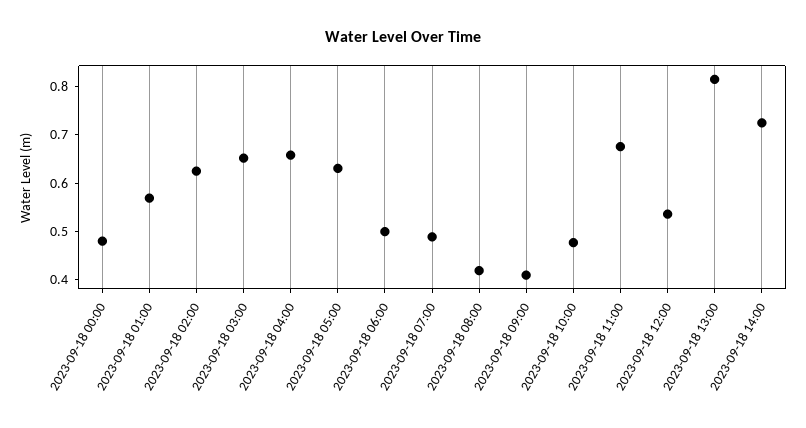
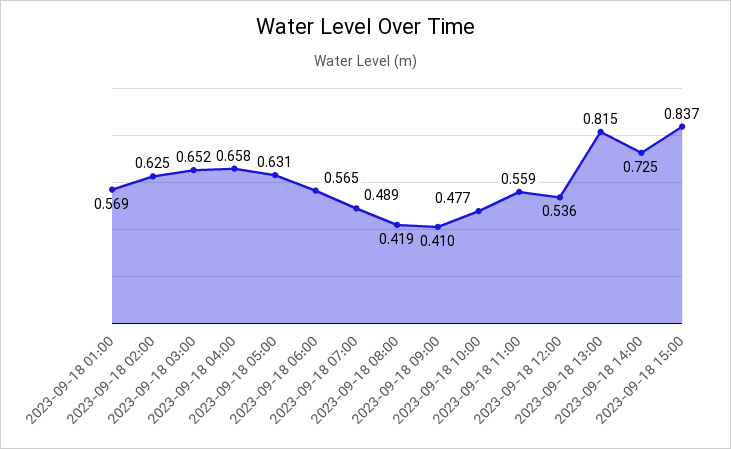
2023-09-18 00:00: 0.48 -> none
2023-09-18 06:00: 0.5 -> 0.565
2023-09-18 11:00: 0.68 -> 0.559
2023-09-18 15:00: none -> 0.837

